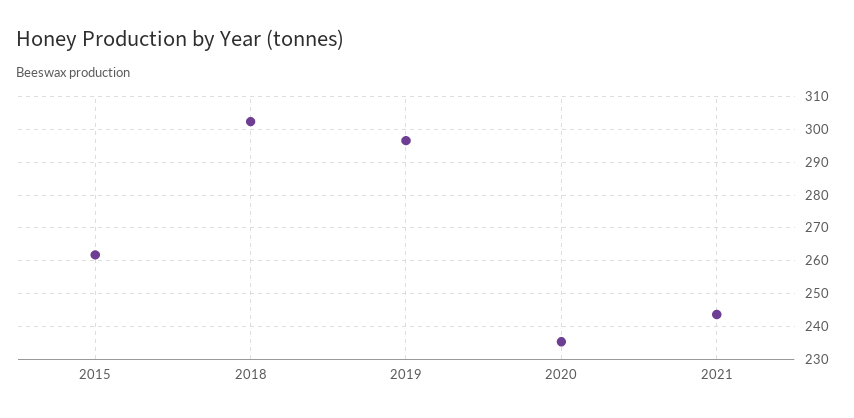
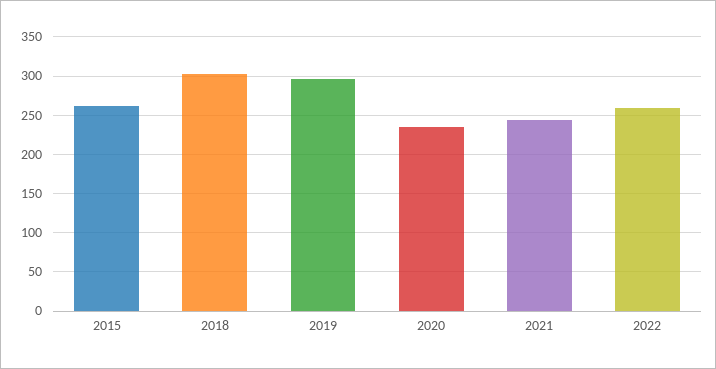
2022: none -> 260

